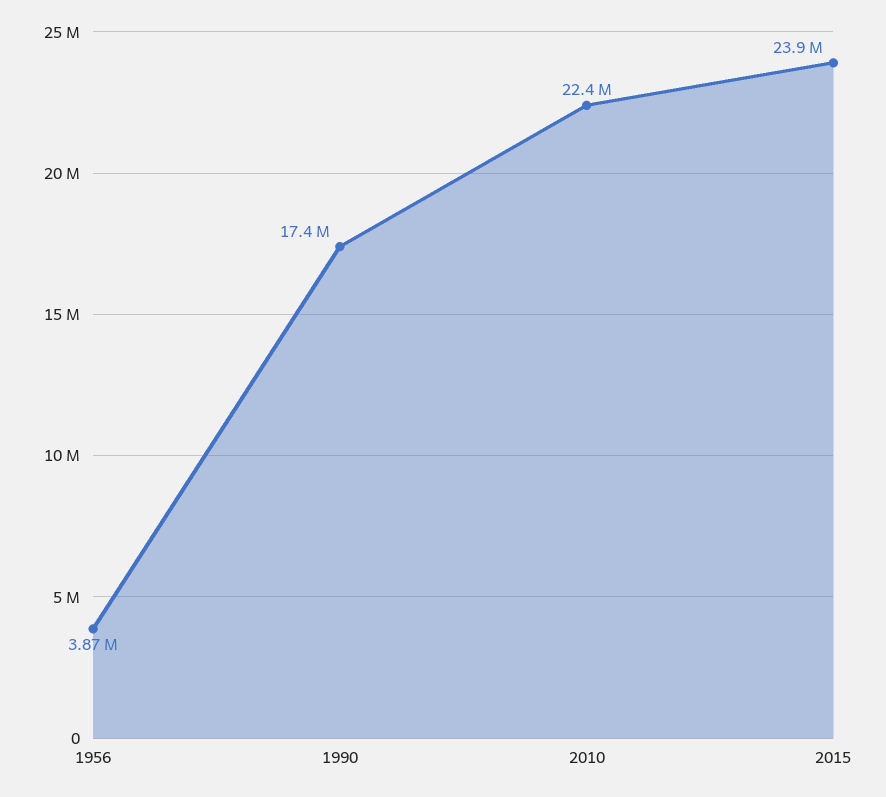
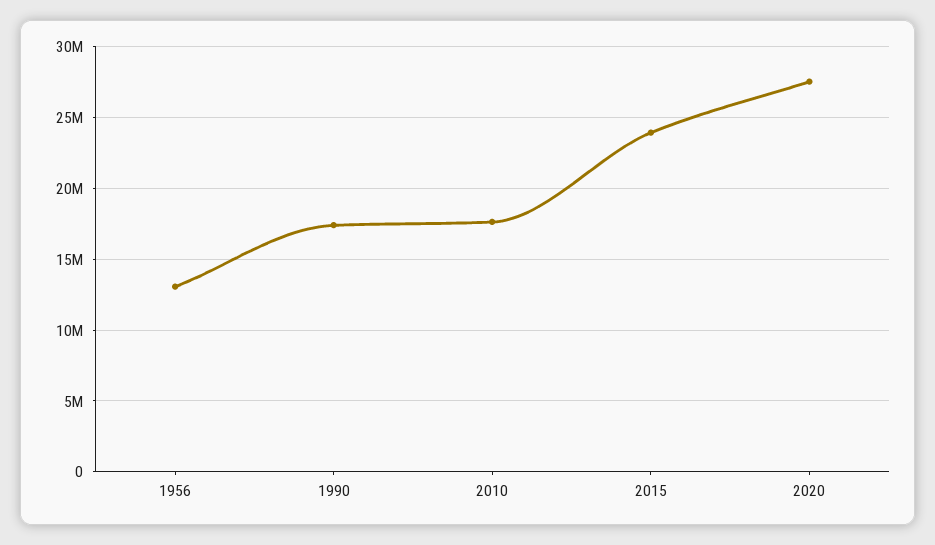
1956: 3870000 -> 13000000
2010: 22400000 -> 17500000
2020: none -> 27500000

